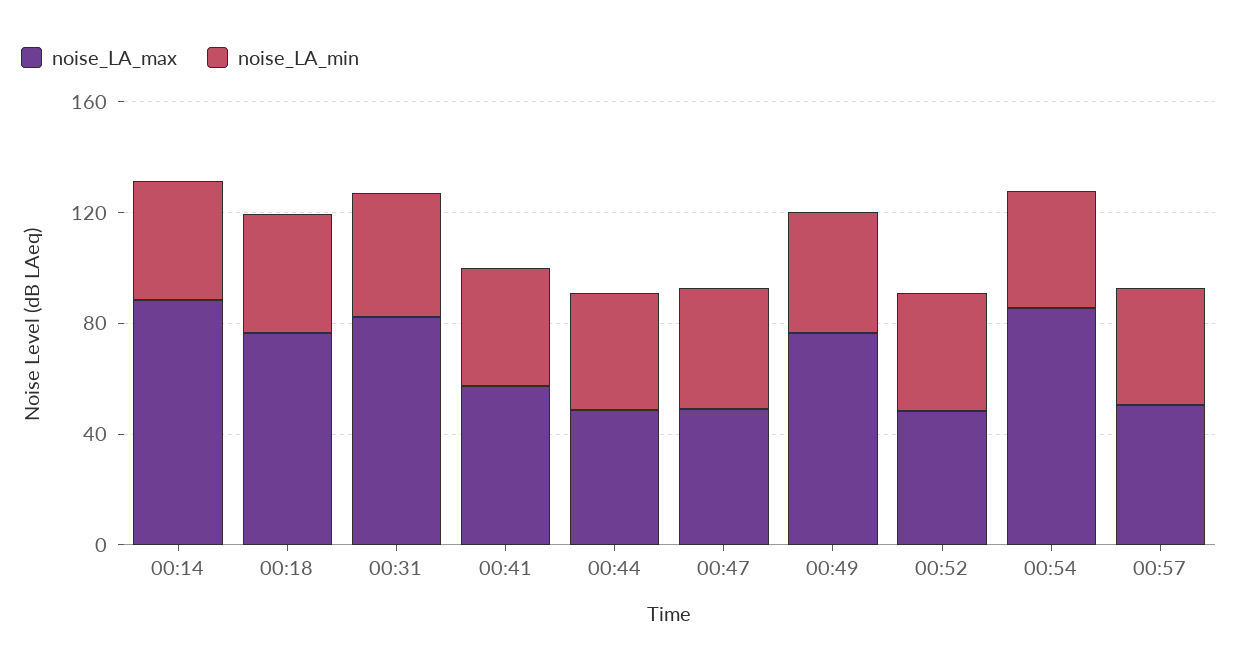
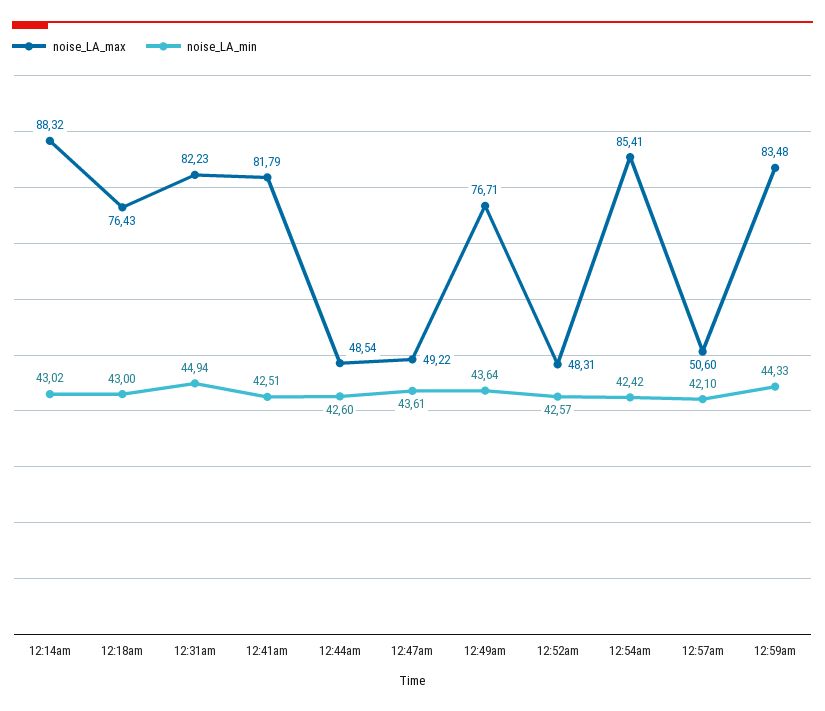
noise_LA_max, 00:41: 60 -> 81.79
noise_LA_max, 12:59am: none -> 83.48
noise_LA_min, 12:59am: none -> 44.33

